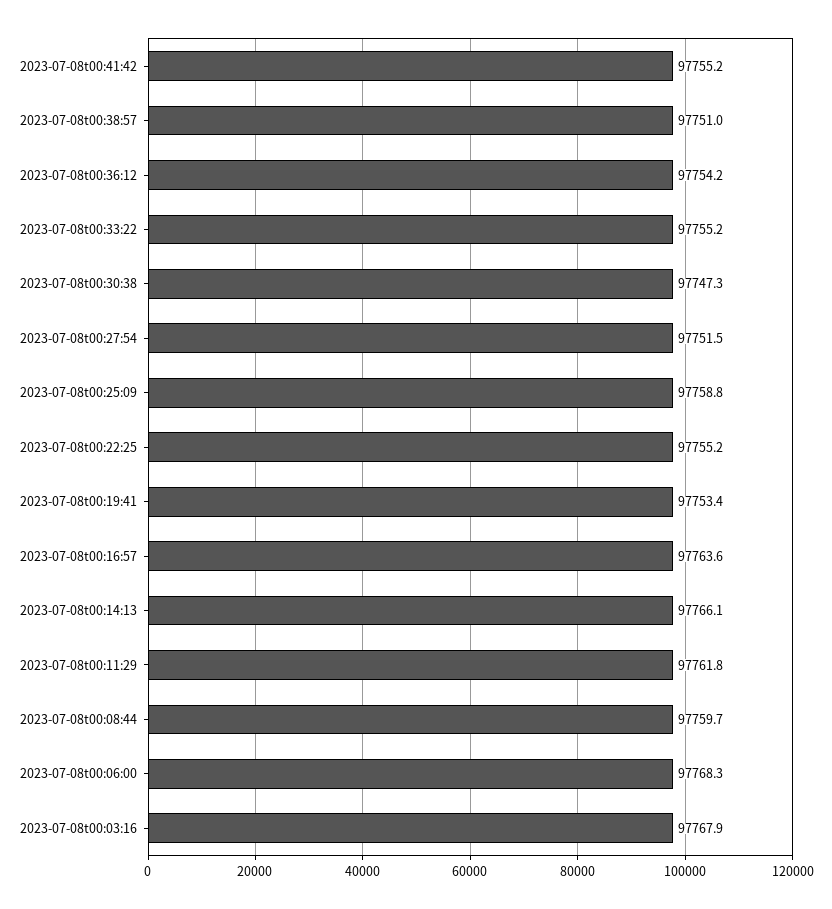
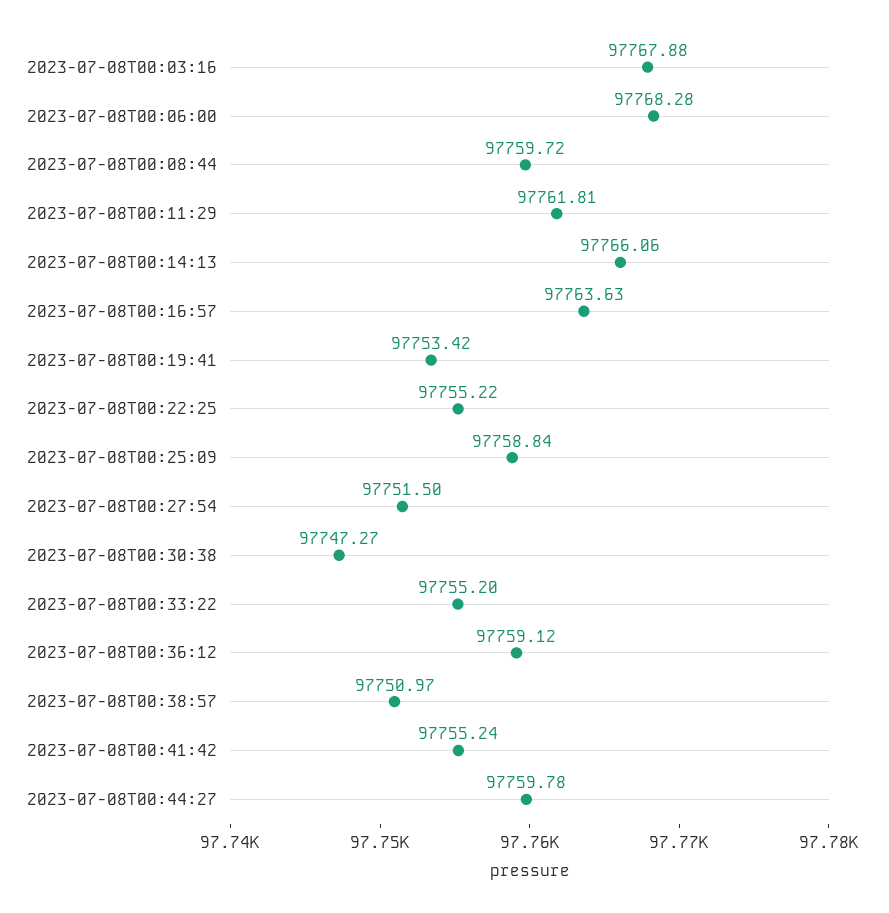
2023-07-08t00:36:12: 97754.2 -> 97759.12
2023-07-08T00:44:27: none -> 97759.78

